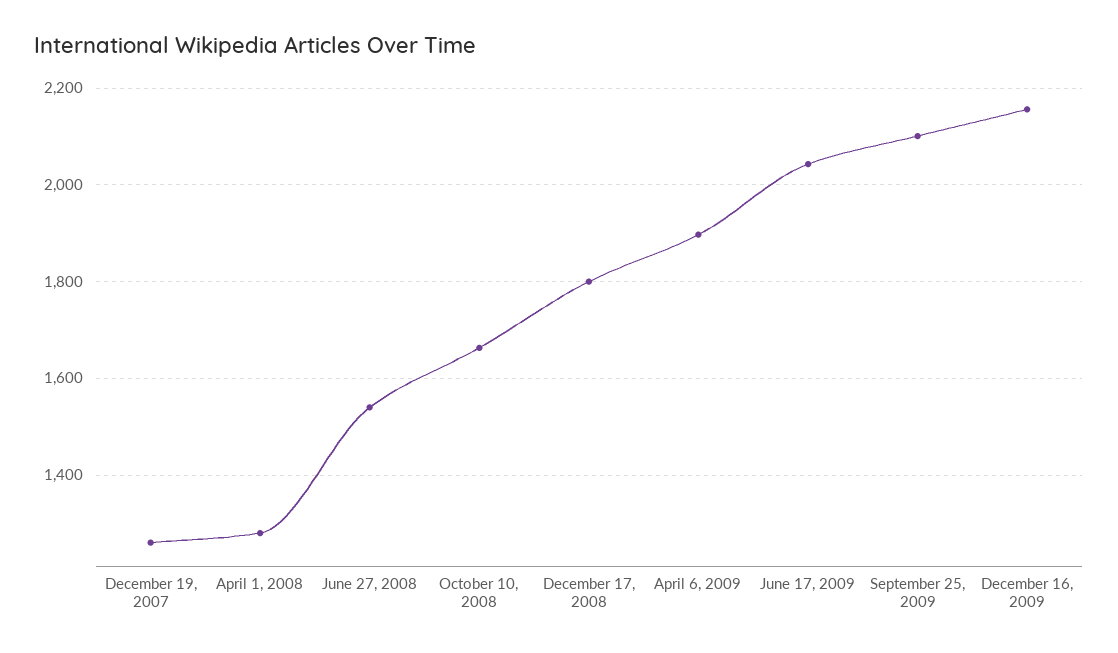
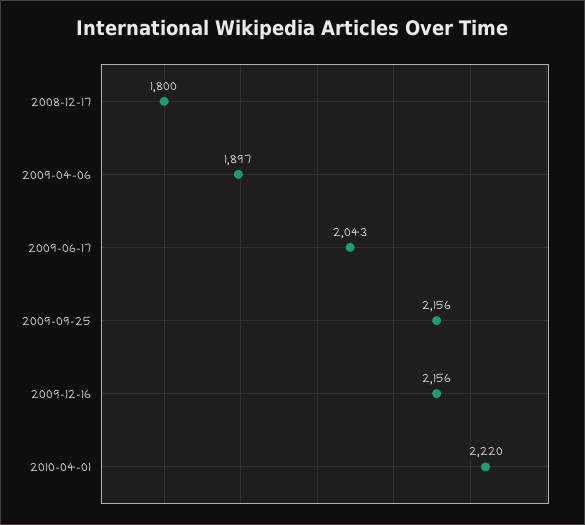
December 19, 2007: 1260 -> none
April 1, 2008: 1280 -> none
June 27, 2008: 1540 -> none
October 10, 2008: 1660 -> none
September 25, 2009: 2100 -> 2156
2010-04-01: none -> 2220

